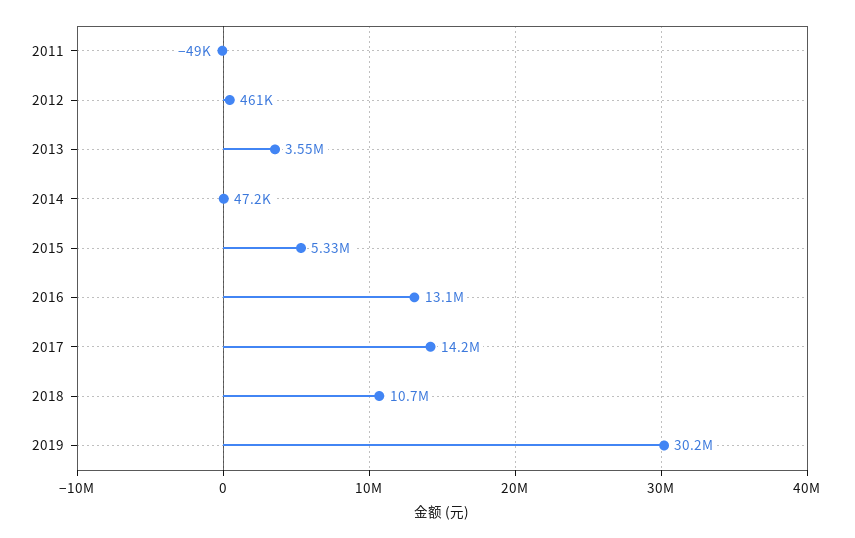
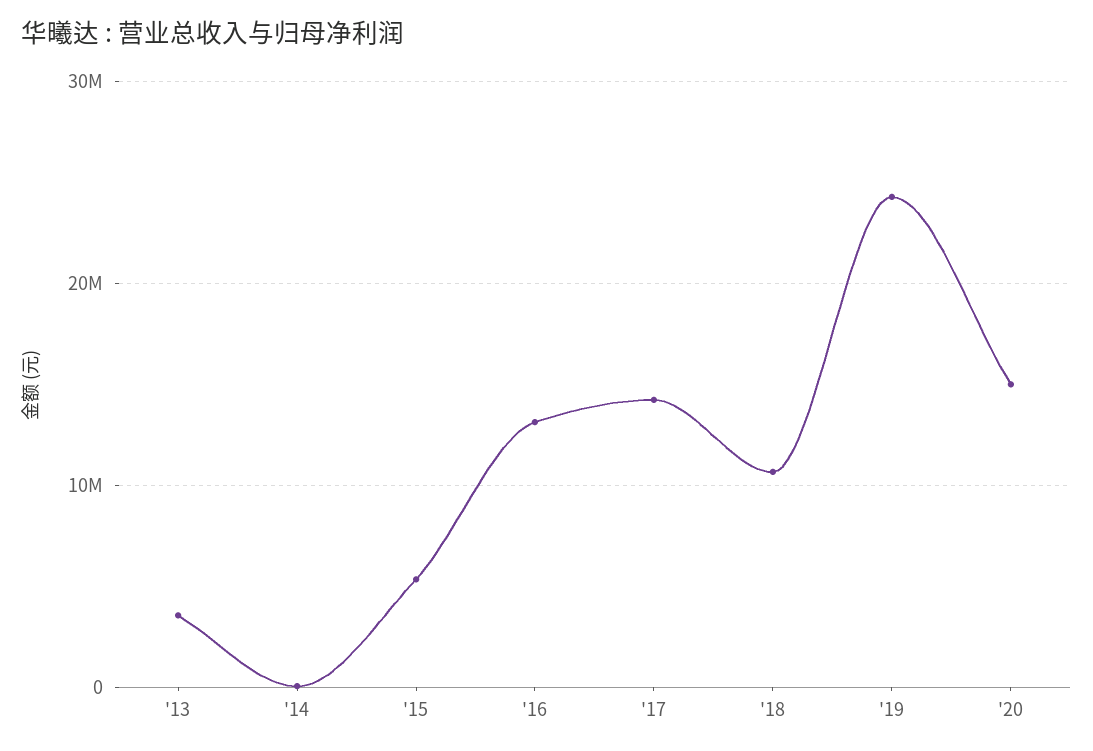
2011: -49000 -> none
2012: 461000 -> none
2019: 30200000 -> 24000000
'20: none -> 15000000

